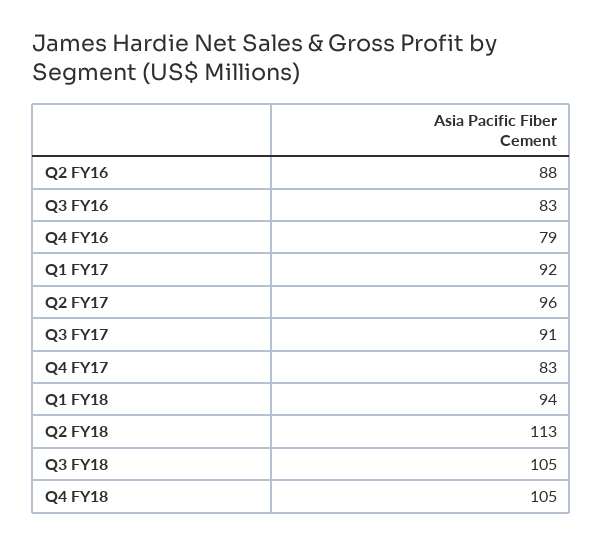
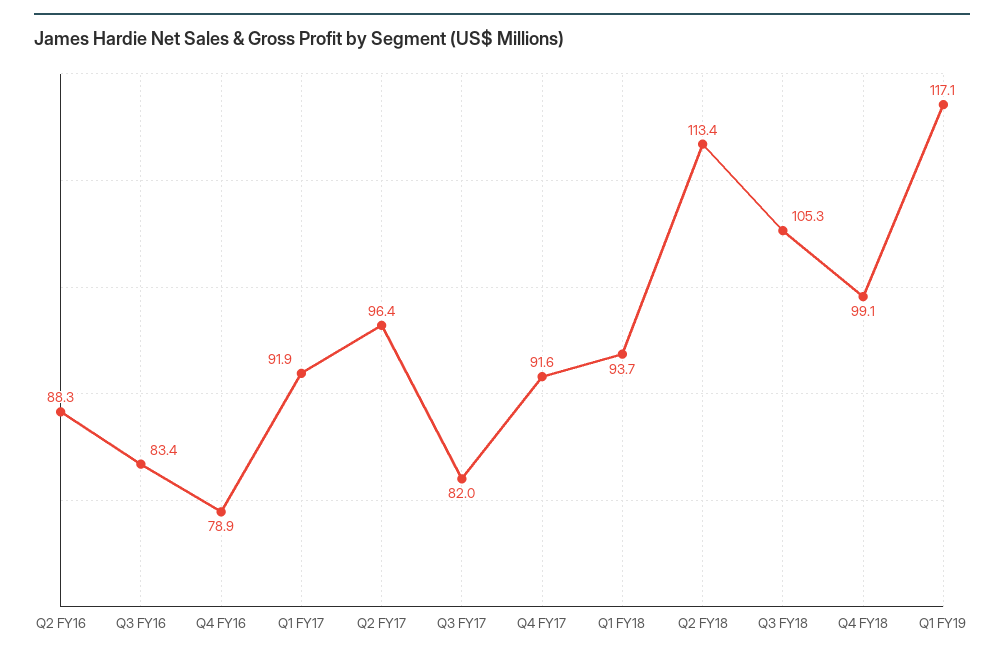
Q3 FY17: 91 -> 82
Q4 FY17: 83 -> 91.6
Q4 FY18: 105 -> 99.1
Q1 FY19: none -> 117.1

